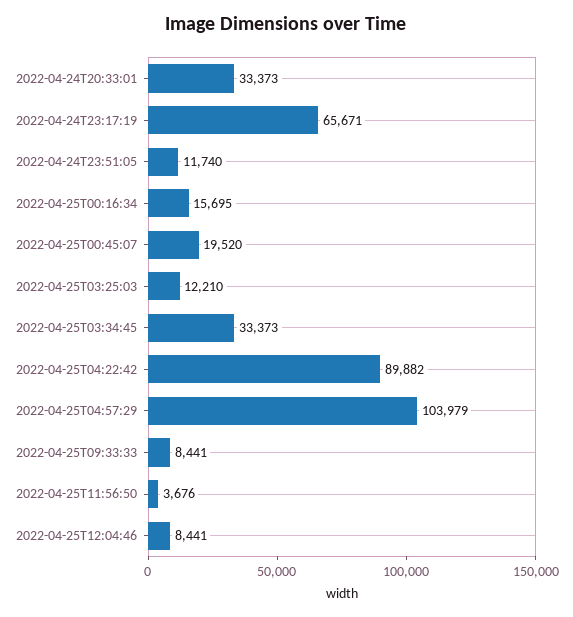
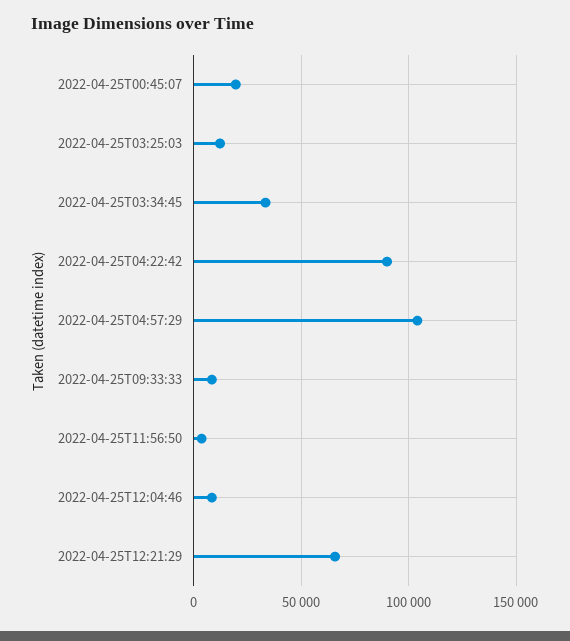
2022-04-24T20:33:01: 33373 -> none
2022-04-24T23:17:19: 65671 -> none
2022-04-24T23:51:05: 11740 -> none
2022-04-25T00:16:34: 15695 -> none
2022-04-25T12:21:29: none -> 65000

